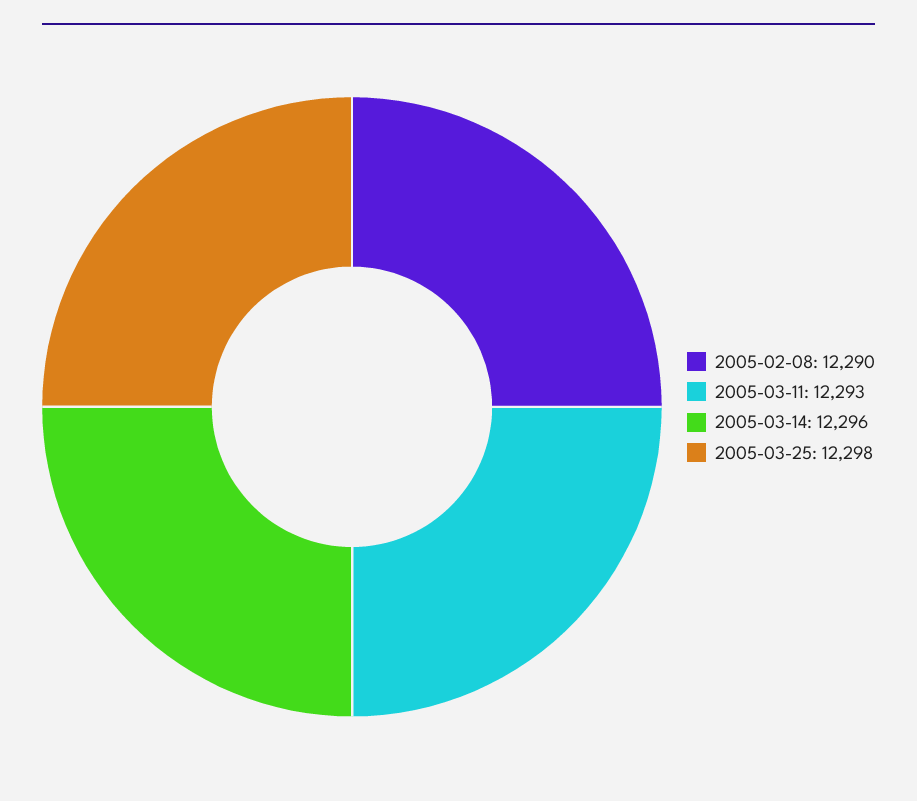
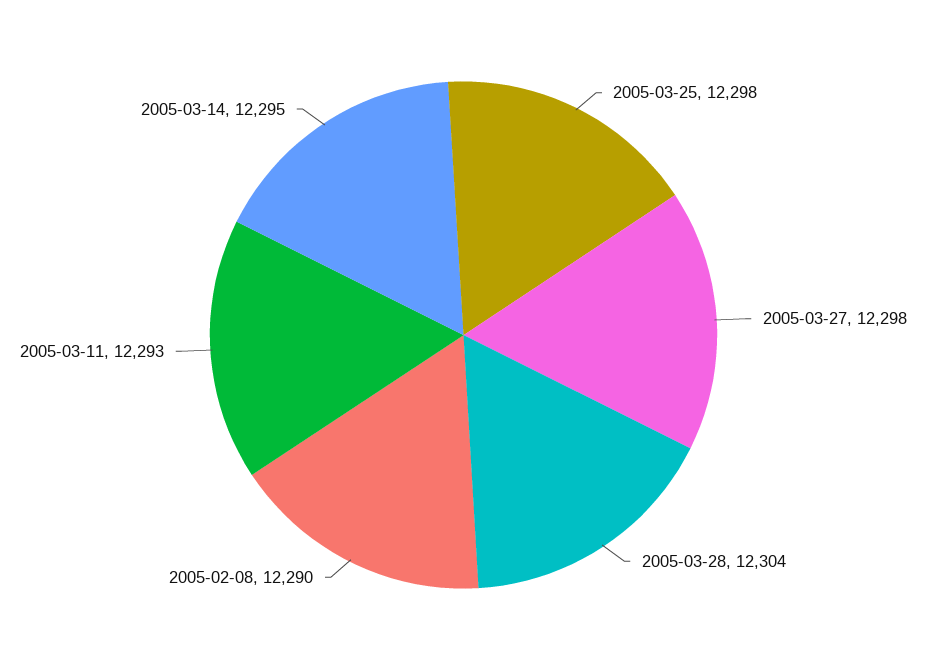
2005-03-14: 12296 -> 12295
2005-03-27: none -> 12298
2005-03-28: none -> 12304

